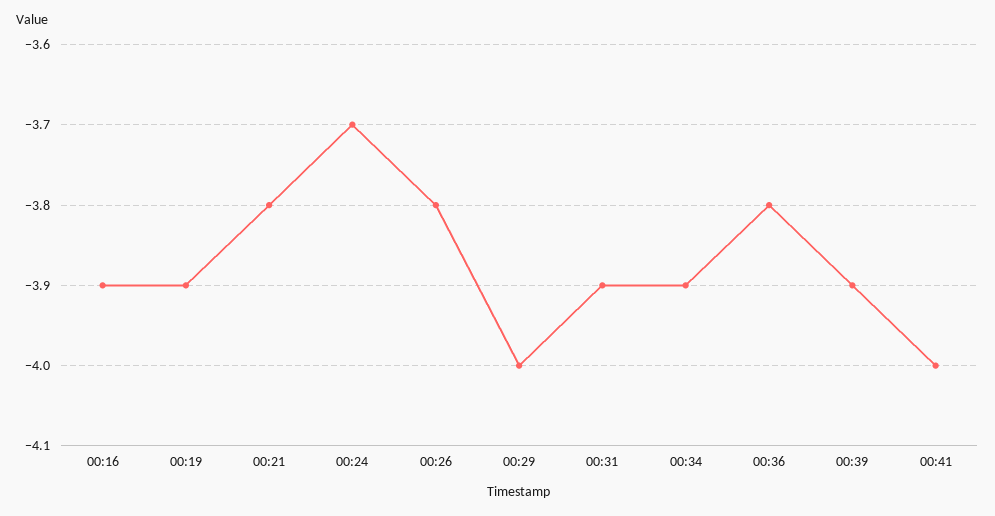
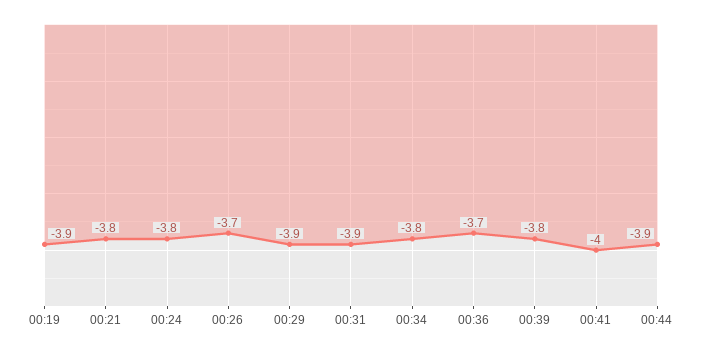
00:16: -3.9 -> none
00:24: -3.7 -> -3.8
00:26: -3.8 -> -3.7
00:29: -4 -> -3.9
00:34: -3.9 -> -3.8
00:36: -3.8 -> -3.7
00:39: -3.9 -> -3.8
00:44: none -> -3.9

